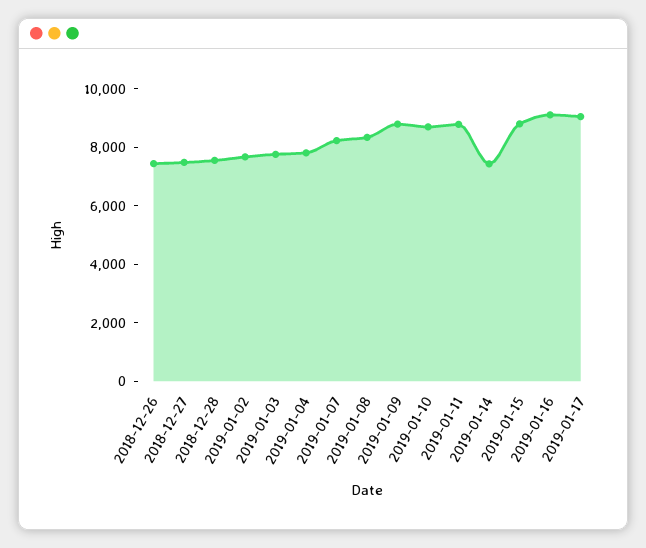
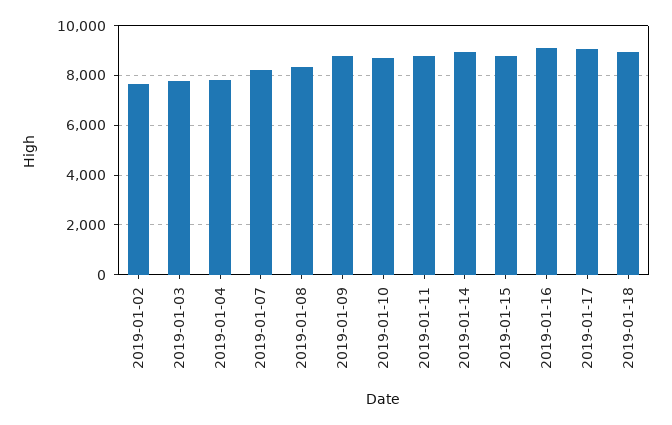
2018-12-26: 7500 -> none
2018-12-27: 7500 -> none
2018-12-28: 7500 -> none
2019-01-14: 7500 -> 9000
2019-01-18: none -> 9000

